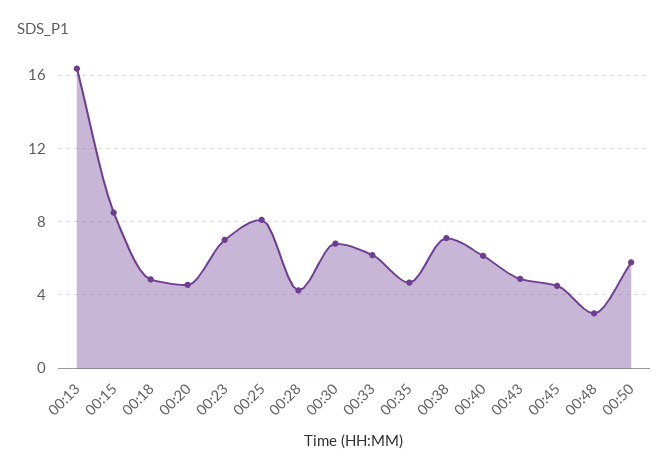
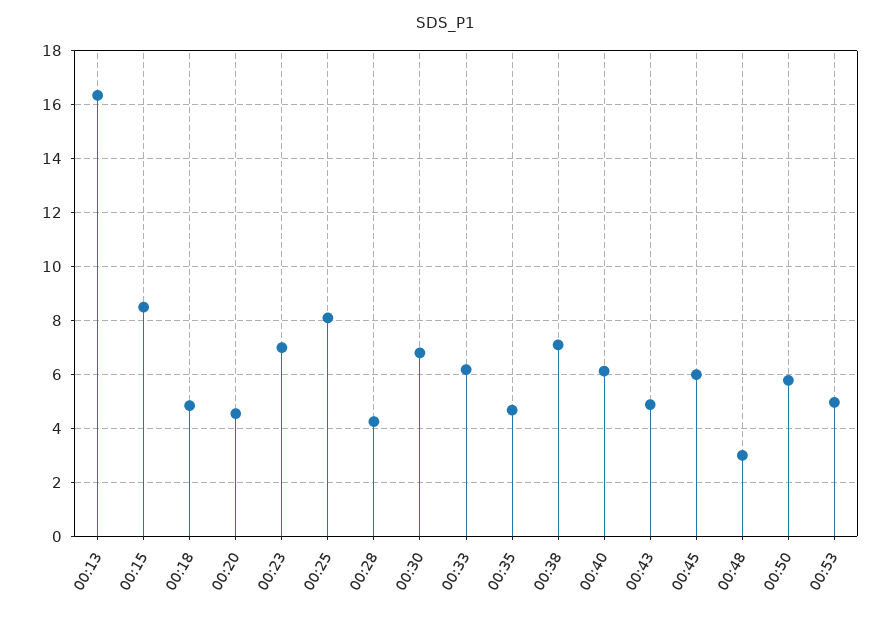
00:45: 4.5 -> 6
00:53: none -> 5

